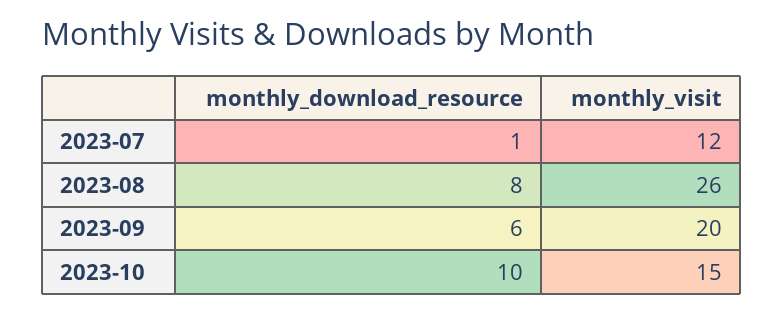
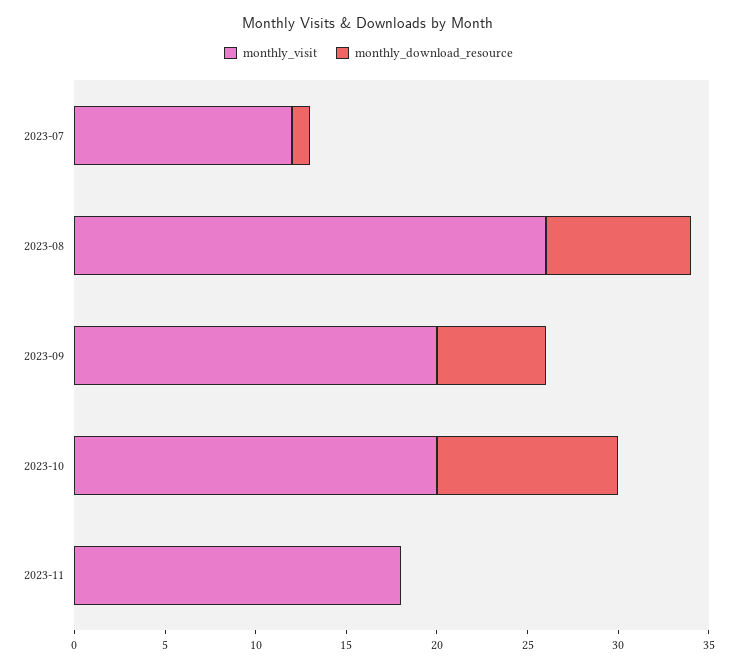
monthly_visit, 2023-10: 15 -> 20
monthly_visit, 2023-11: none -> 18
monthly_download_resource, 2023-11: none -> 0

